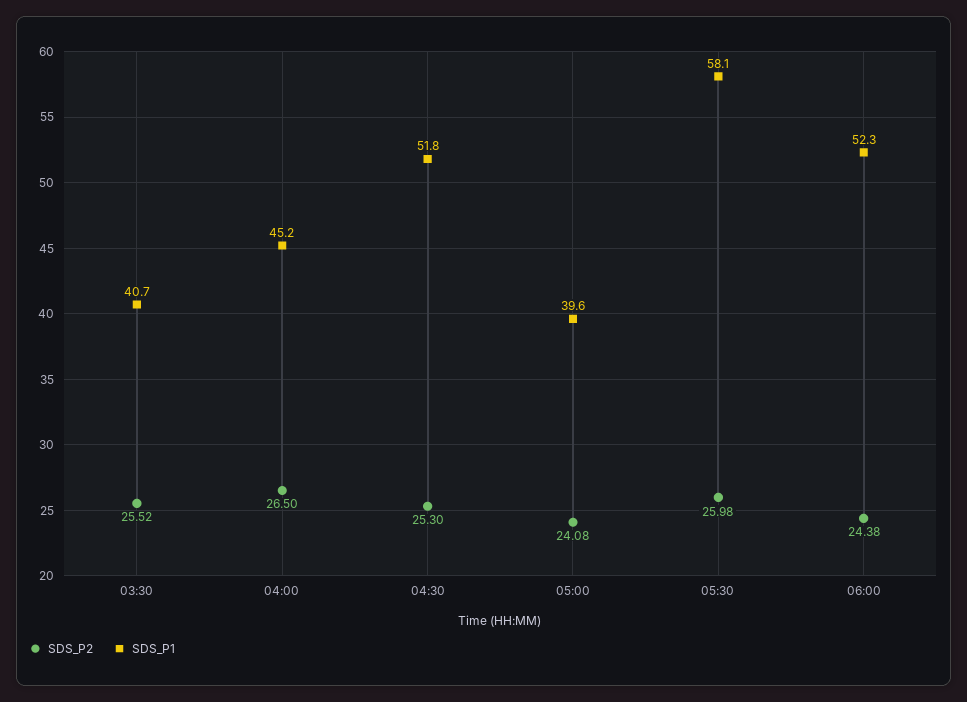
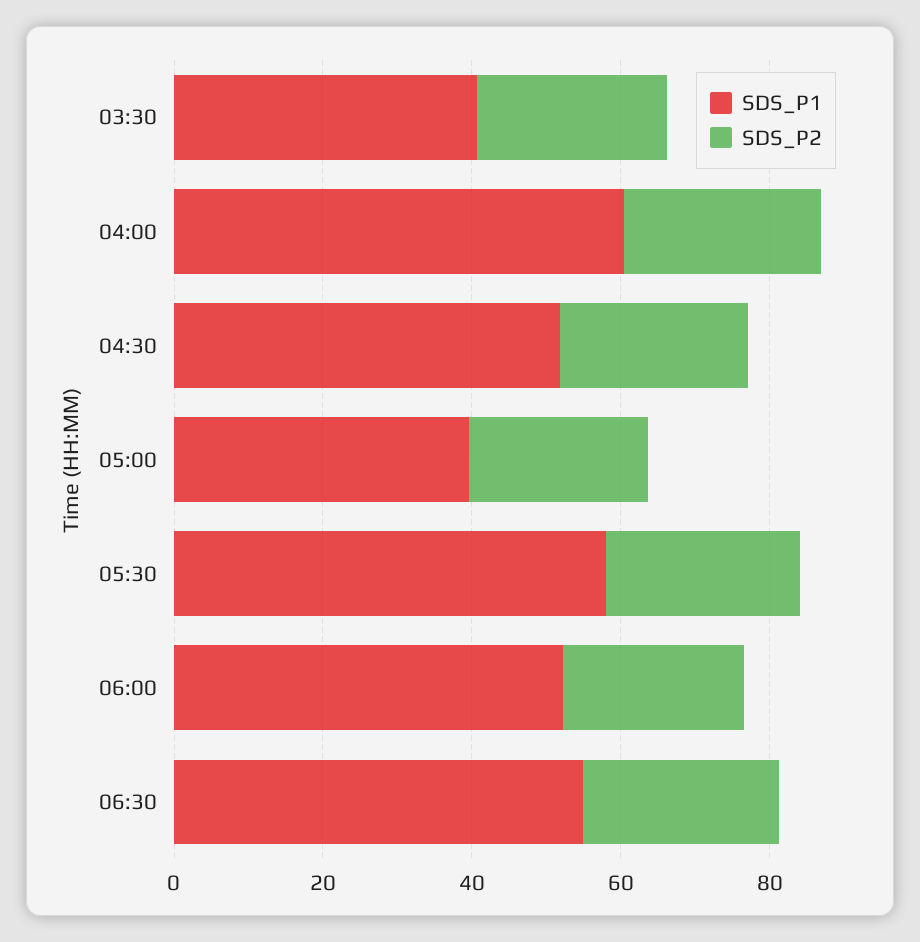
SDS_P1, 04:00: 45.2 -> 60
SDS_P1, 06:30: none -> 55
SDS_P2, 06:30: none -> 25

